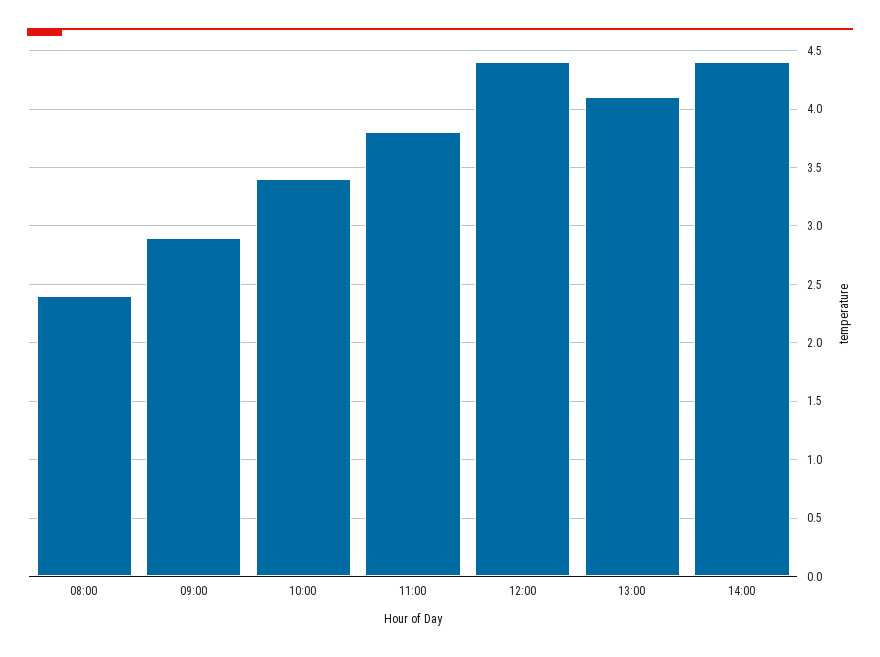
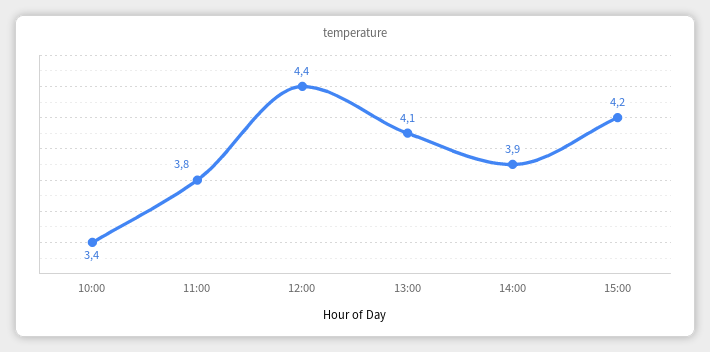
08:00: 2.4 -> none
09:00: 2.9 -> none
14:00: 4.4 -> 3.9
15:00: none -> 4.2

